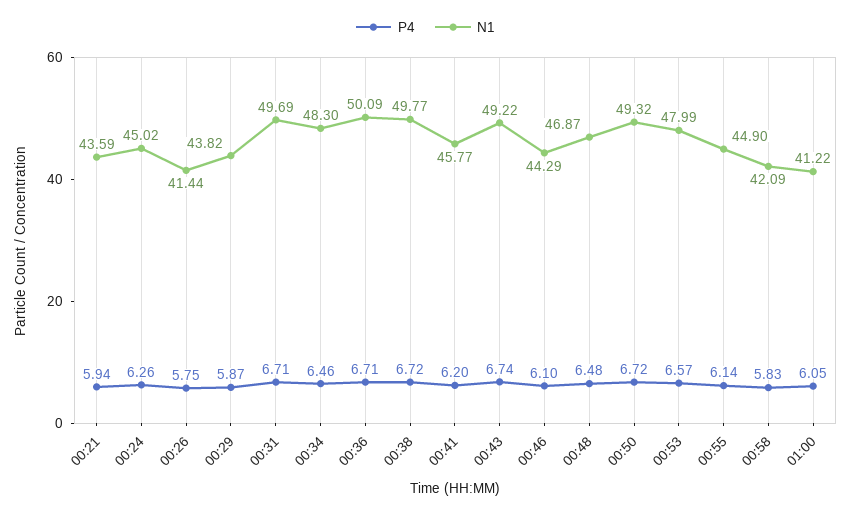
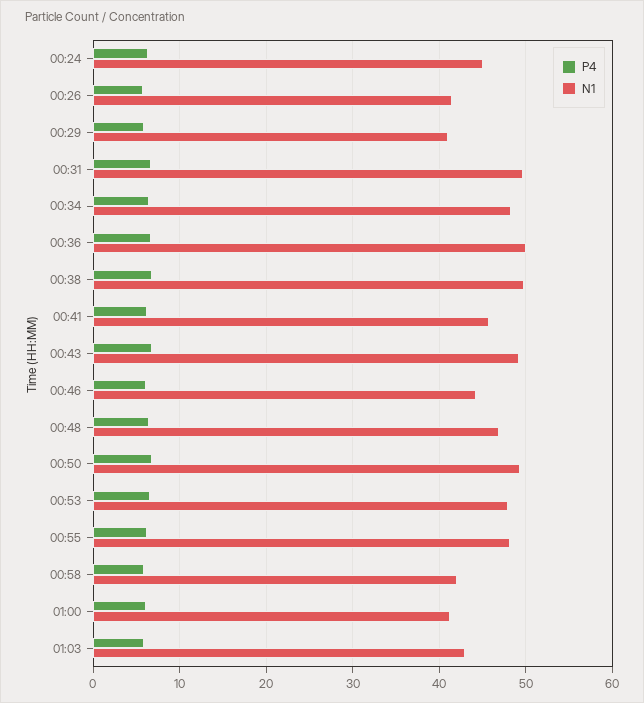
P4, 00:21: 5.94 -> none
N1, 00:21: 43.59 -> none
N1, 00:29: 43.82 -> 41
N1, 00:55: 44.9 -> 48
P4, 01:03: none -> 6
N1, 01:03: none -> 43

